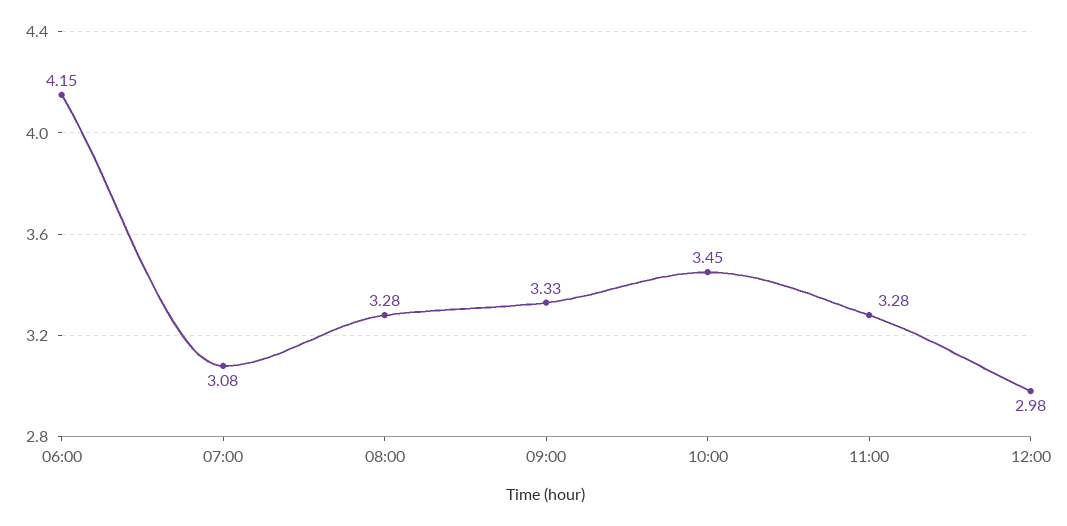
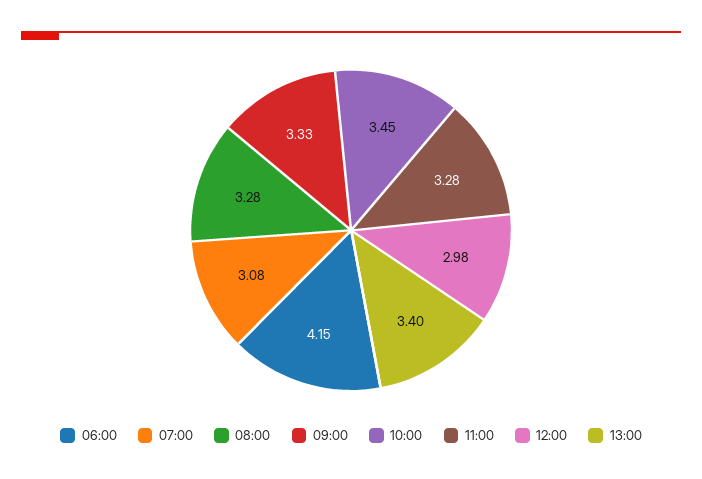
13:00: none -> 3.4

